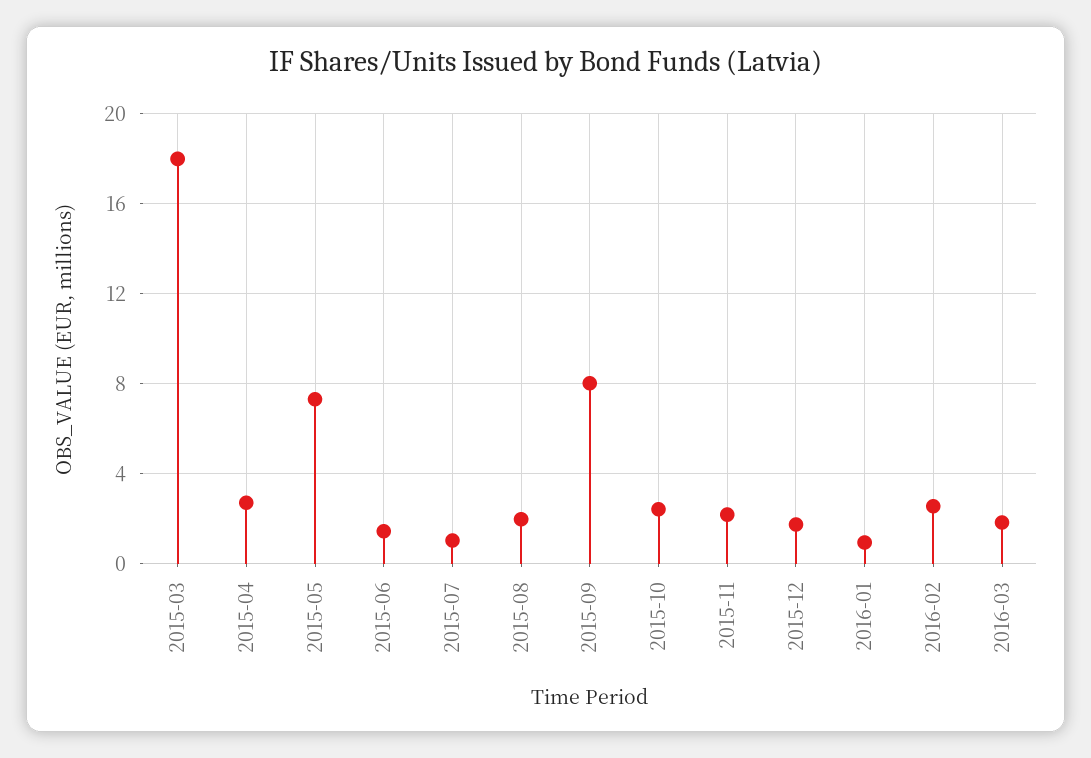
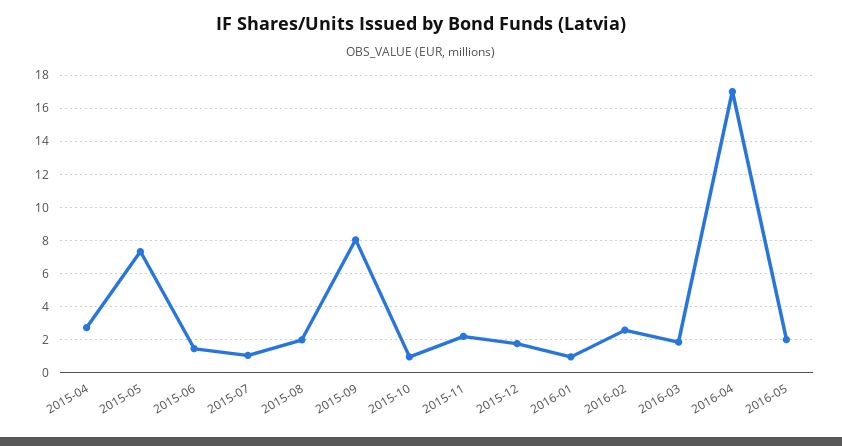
2015-03: 18 -> none
2015-10: 2.5 -> 1
2016-04: none -> 17
2016-05: none -> 2

